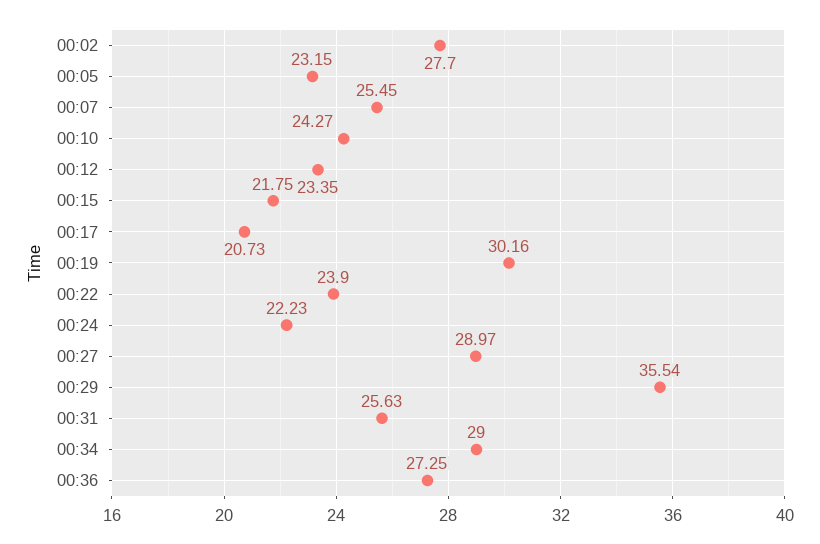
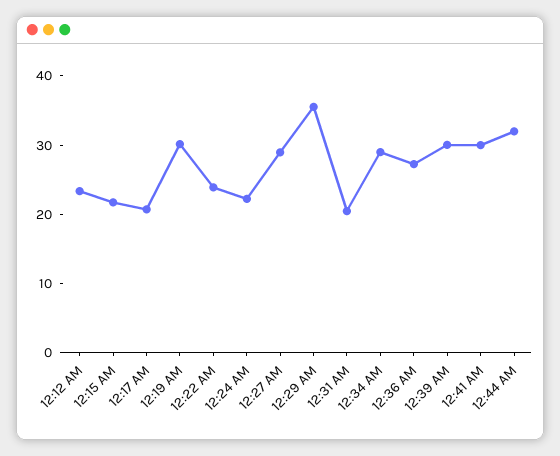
00:02: 27.7 -> none
00:05: 23.15 -> none
00:07: 25.45 -> none
00:10: 24.27 -> none
00:31: 25.63 -> 20
12:39 AM: none -> 30
12:41 AM: none -> 30
12:44 AM: none -> 32

